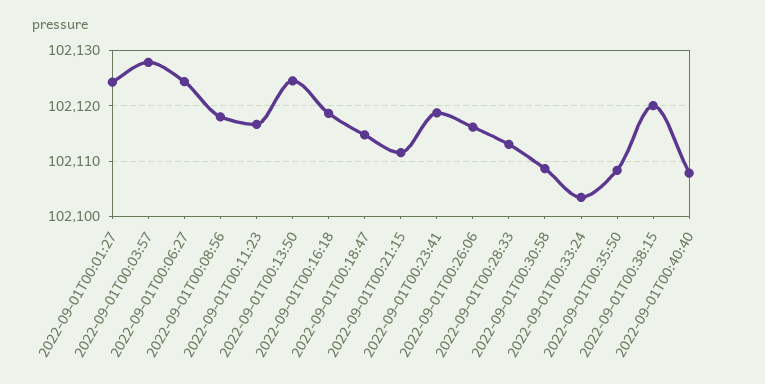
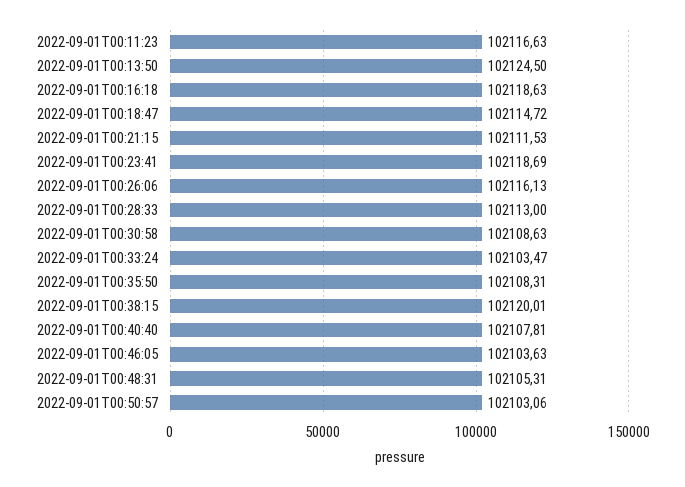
2022-09-01T00:01:27: 102124 -> none
2022-09-01T00:03:57: 102128 -> none
2022-09-01T00:06:27: 102124 -> none
2022-09-01T00:08:56: 102118 -> none
2022-09-01T00:46:05: none -> 102103.63
2022-09-01T00:48:31: none -> 102105.31
2022-09-01T00:50:57: none -> 102103.06

